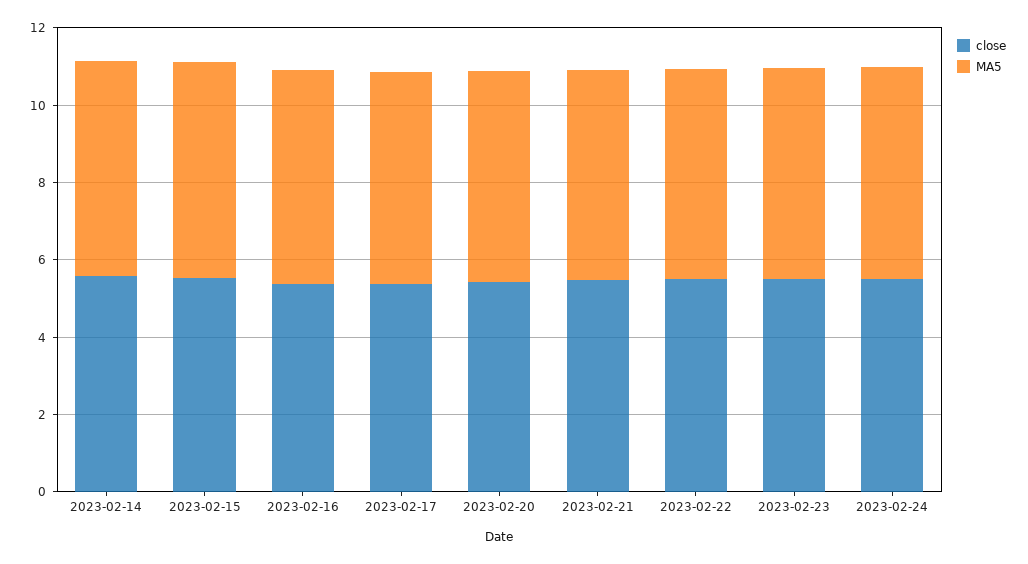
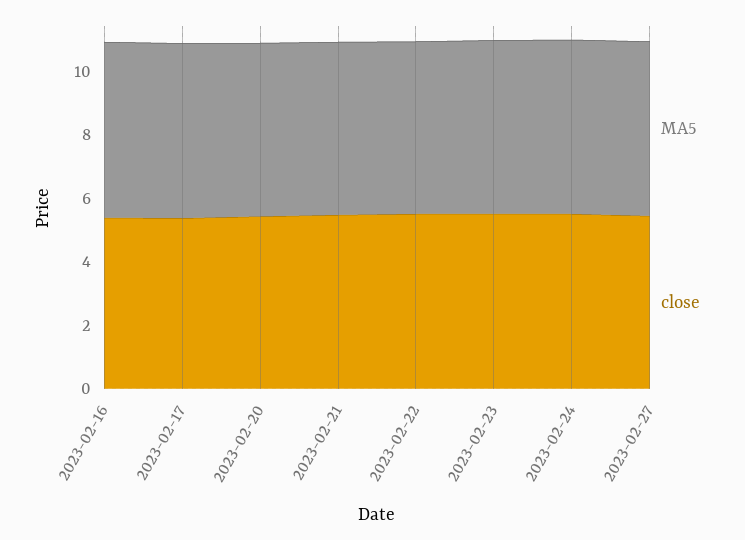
close, 2023-02-14: 5.5 -> none
MA5, 2023-02-14: 5.5 -> none
close, 2023-02-15: 5.5 -> none
MA5, 2023-02-15: 5.5 -> none
MA5, 2023-02-27: none -> 5.5
close, 2023-02-27: none -> 5.5

